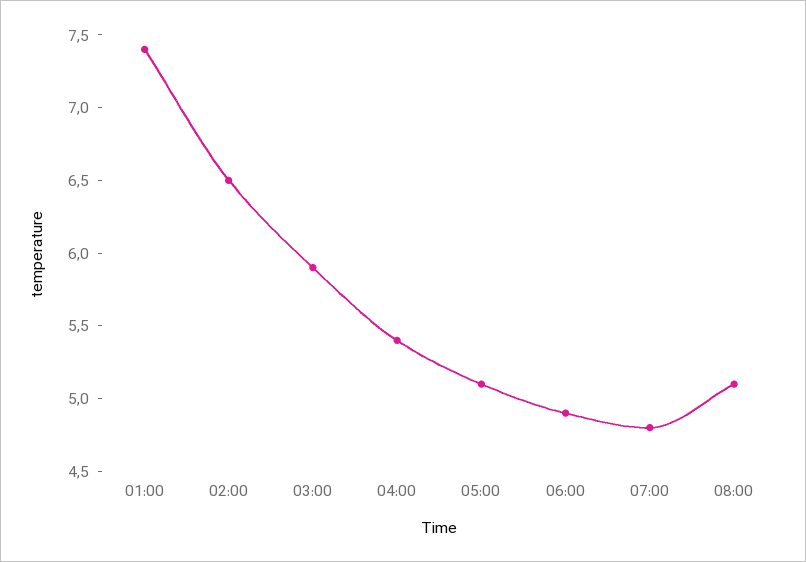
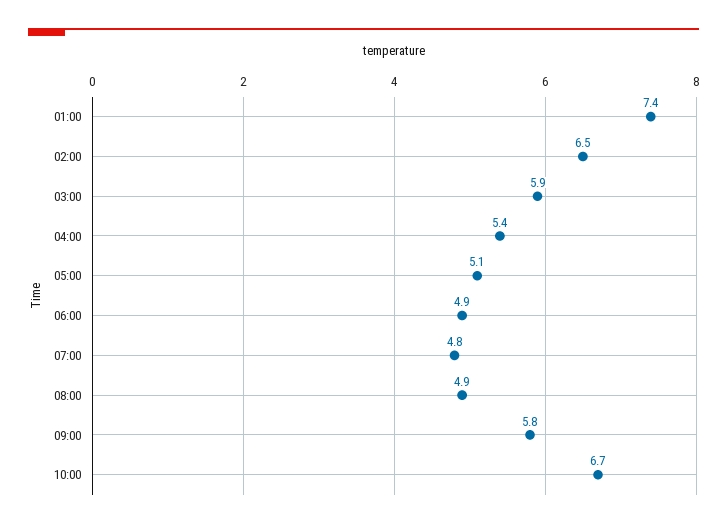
08:00: 5.1 -> 4.9
09:00: none -> 5.8
10:00: none -> 6.7

